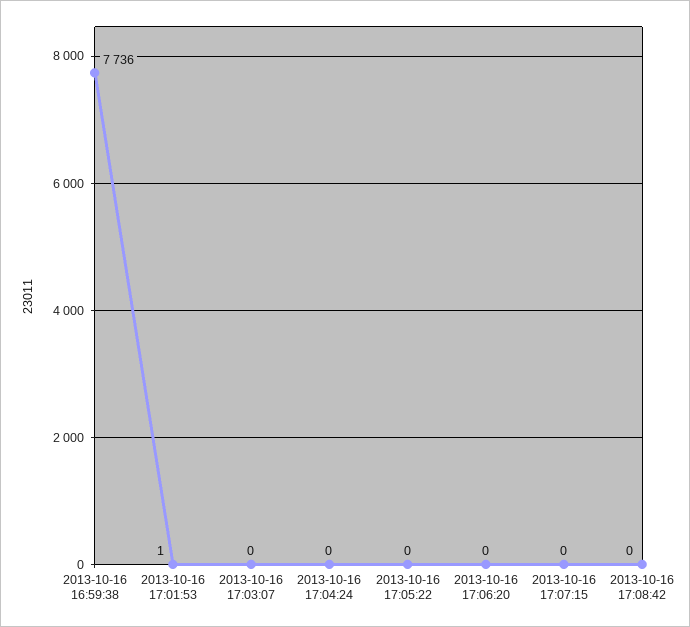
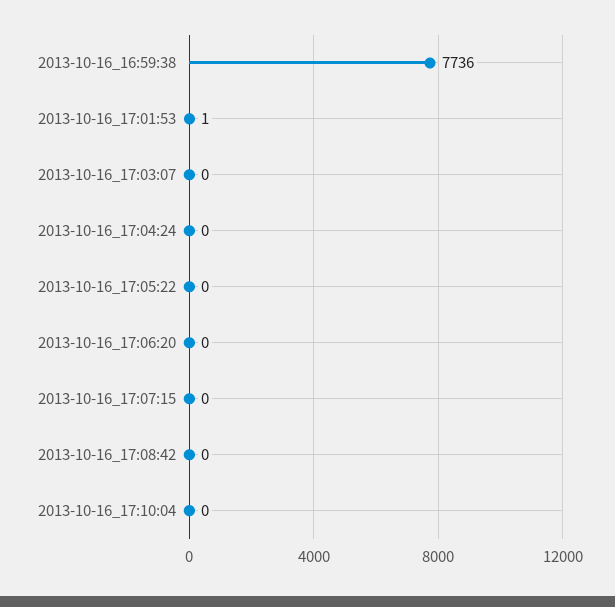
2013-10-16_17:10:04: none -> 0

